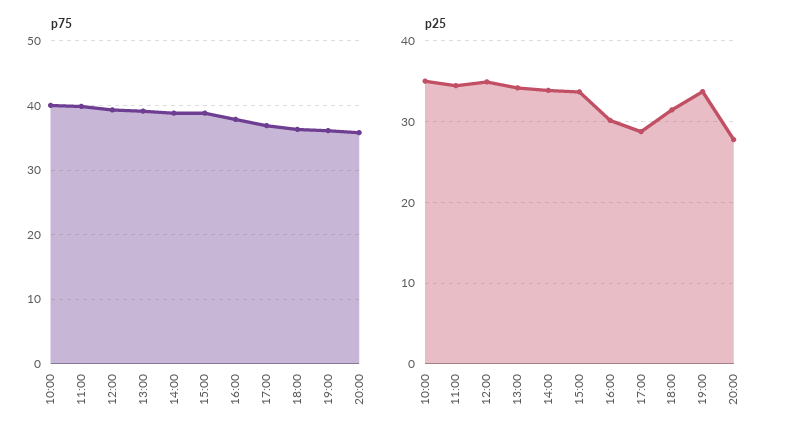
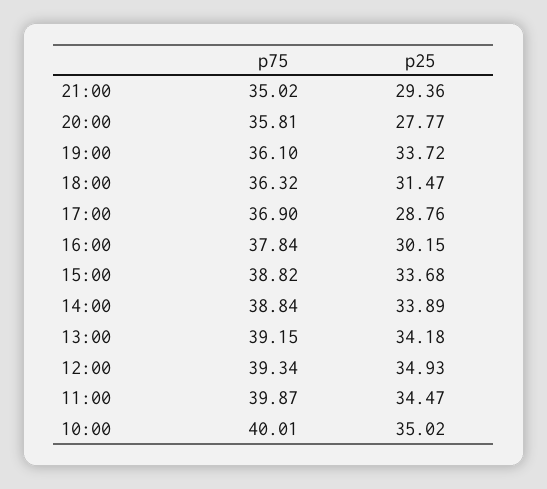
p75, 21:00: none -> 35.02
p25, 21:00: none -> 29.36

